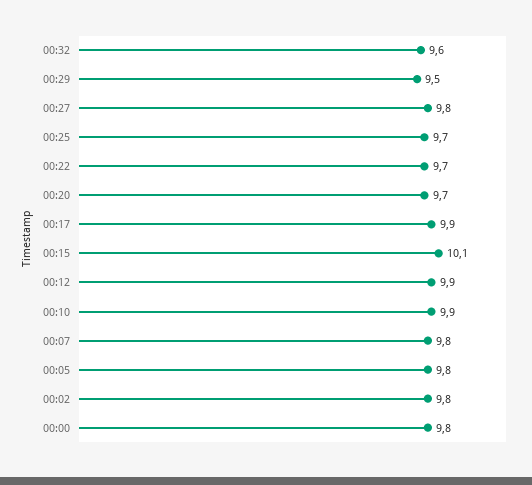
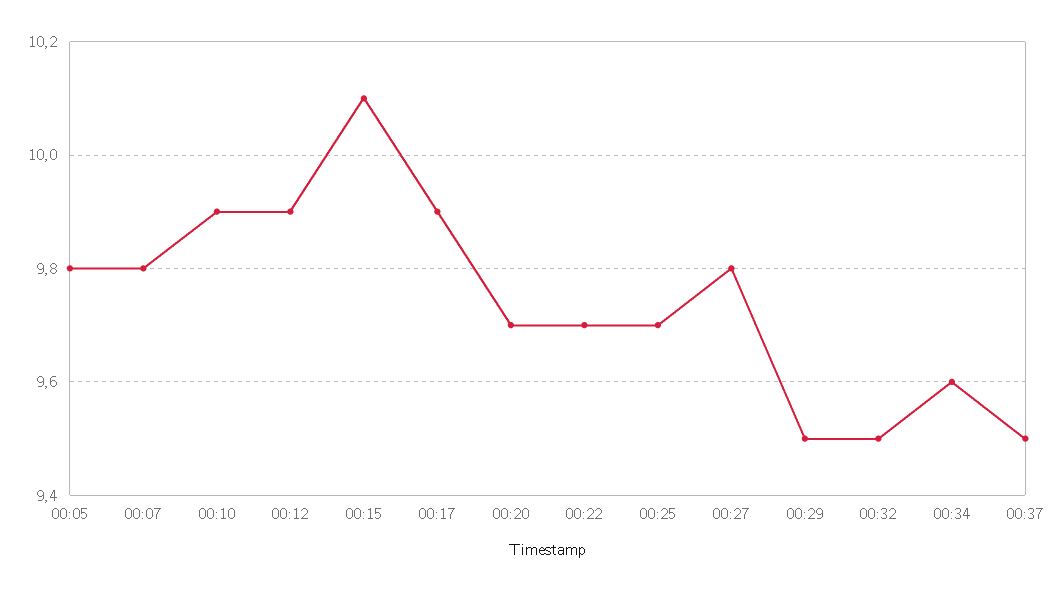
00:32: 9.6 -> 9.5
00:02: 9.8 -> none
00:00: 9.8 -> none
00:34: none -> 9.6
00:37: none -> 9.5

